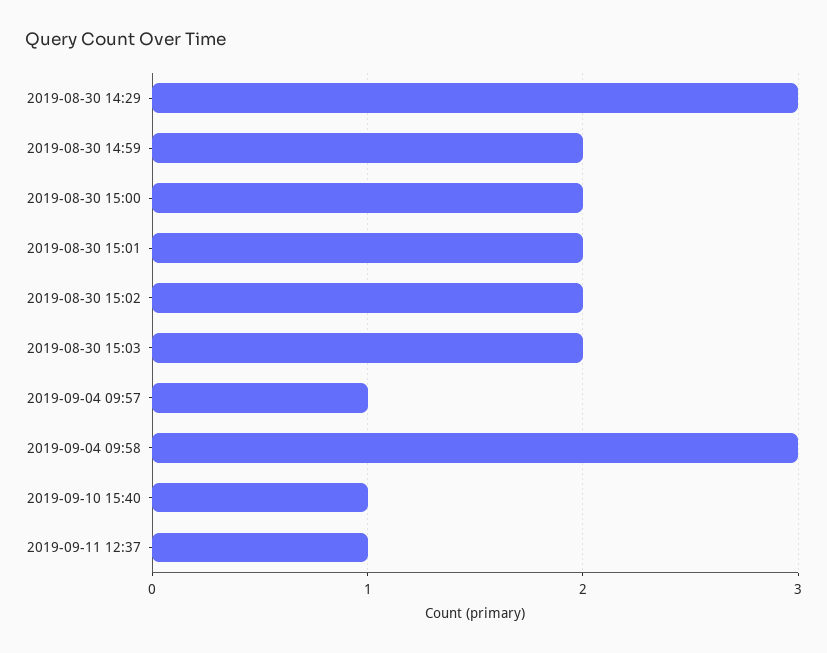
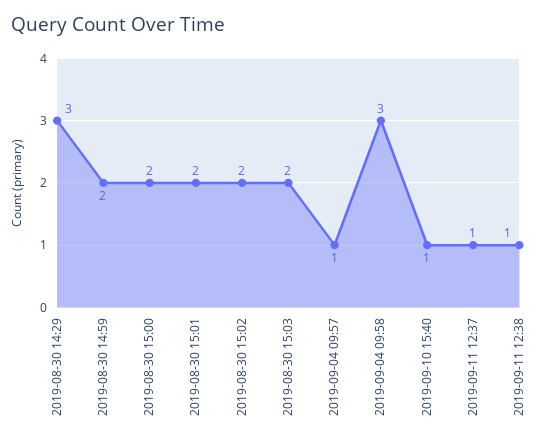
2019-09-11 12:38: none -> 1

